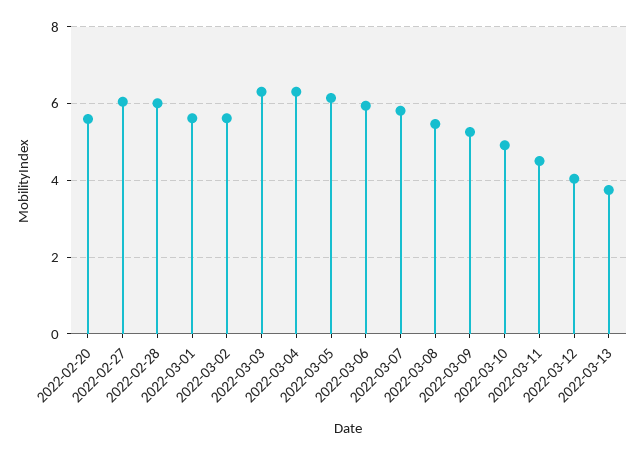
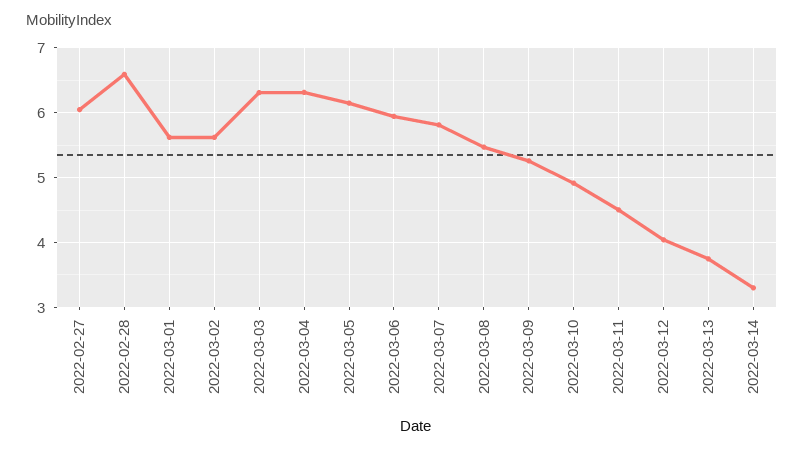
2022-02-20: 5.6 -> none
2022-02-28: 6 -> 6.6
2022-03-14: none -> 3.3

